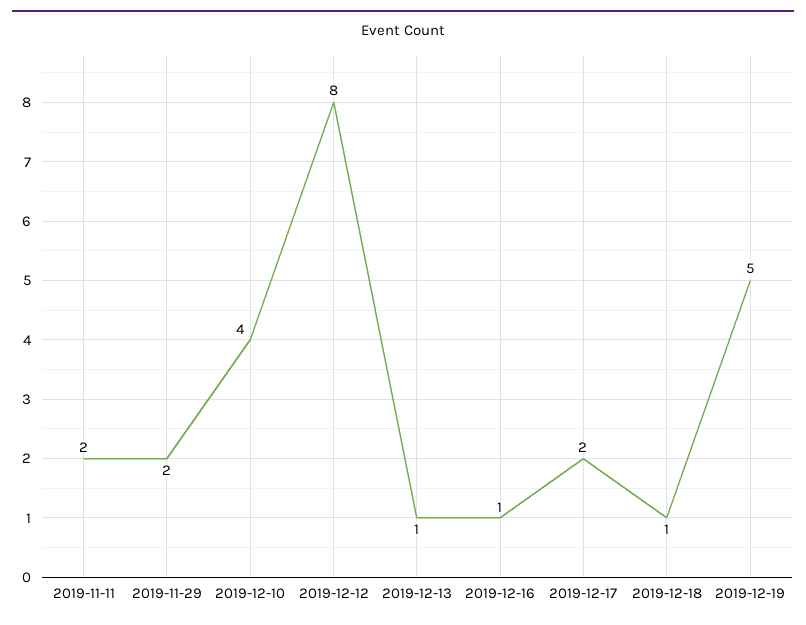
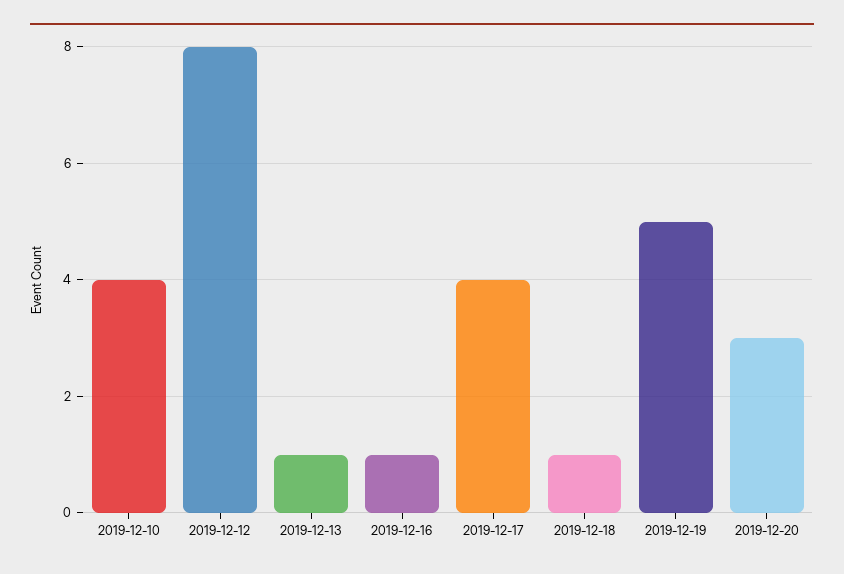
2019-11-11: 2 -> none
2019-11-29: 2 -> none
2019-12-17: 2 -> 4
2019-12-20: none -> 3

